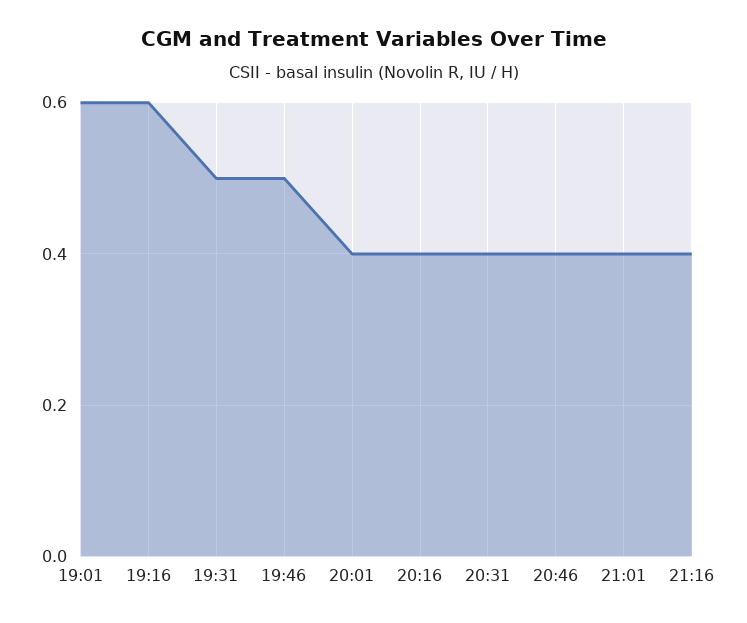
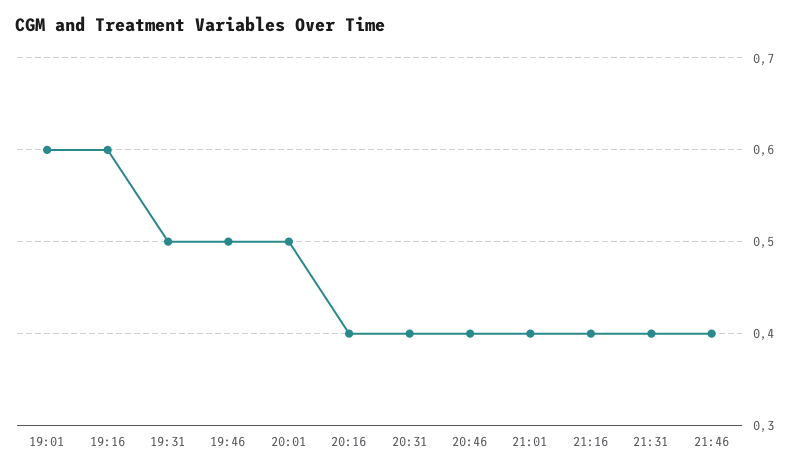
20:01: 0.4 -> 0.5
21:31: none -> 0.4
21:46: none -> 0.4

